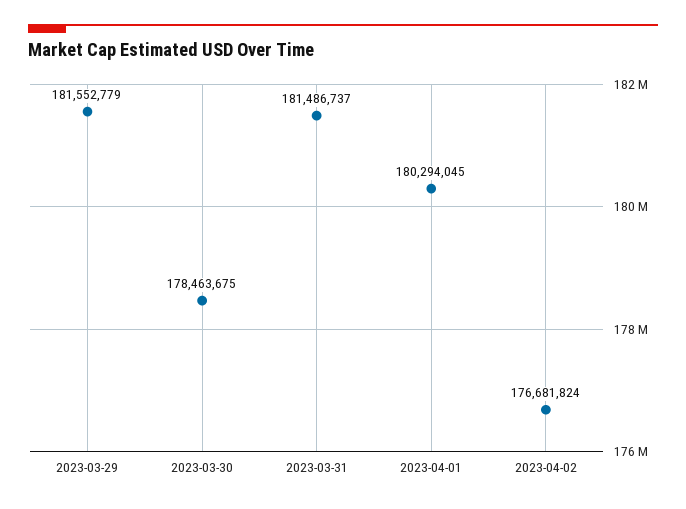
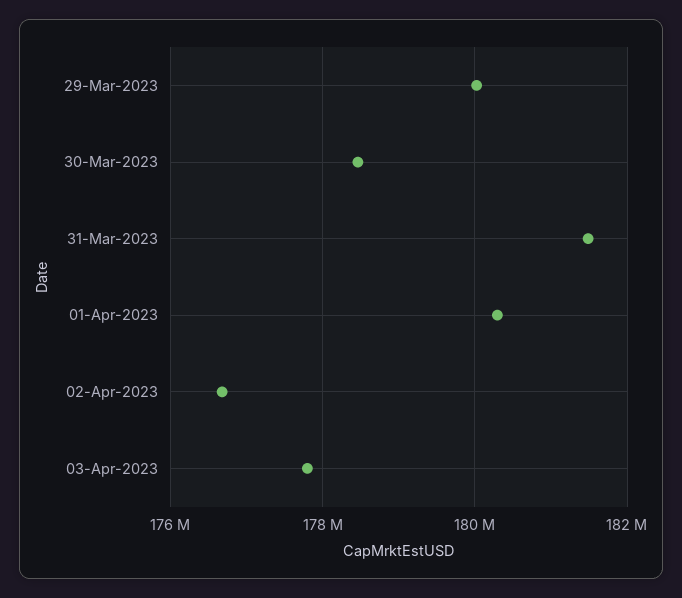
2023-03-29: 181552779 -> 180000000
03-Apr-2023: none -> 177800000

